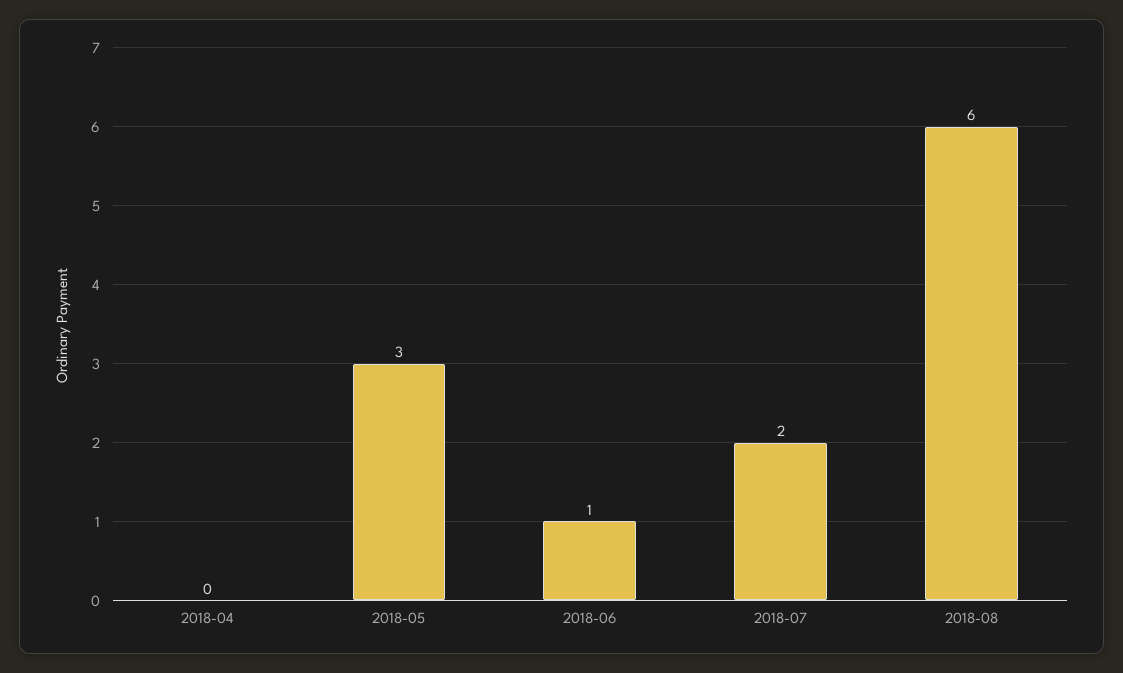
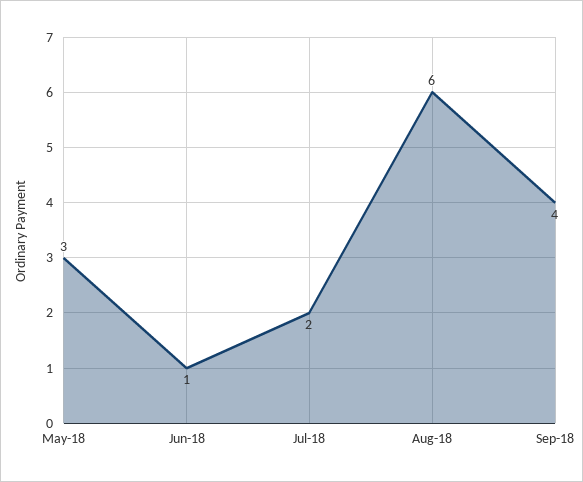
2018-04: 0 -> none
Sep-18: none -> 4

